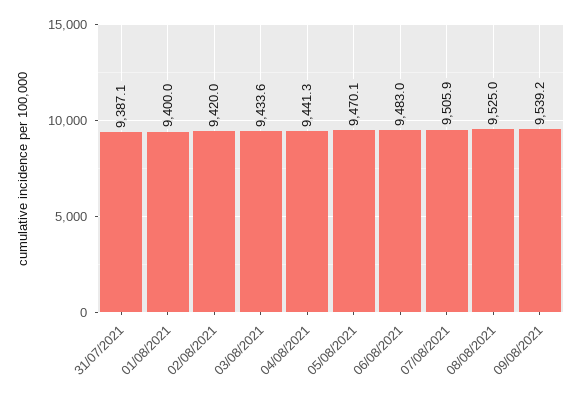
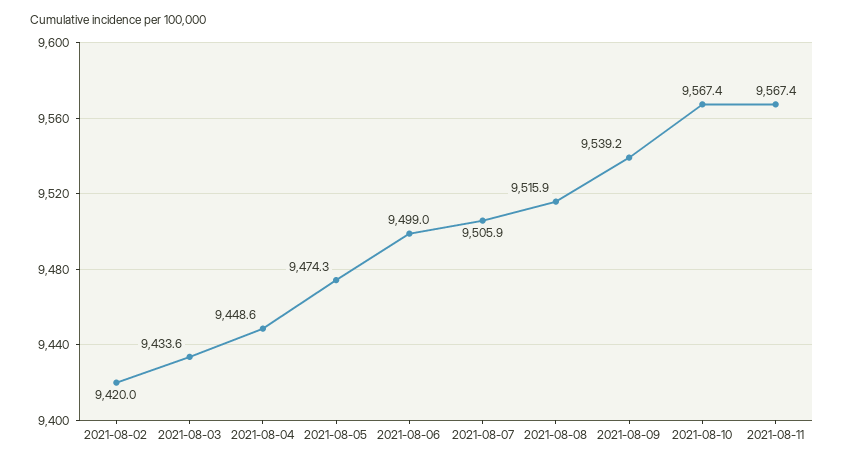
31/07/2021: 9387.1 -> none
01/08/2021: 9400 -> none
04/08/2021: 9441.3 -> 9448.6
05/08/2021: 9470.1 -> 9474.3
06/08/2021: 9483 -> 9499
08/08/2021: 9525 -> 9515.9
2021-08-10: none -> 9567.4
2021-08-11: none -> 9567.4

